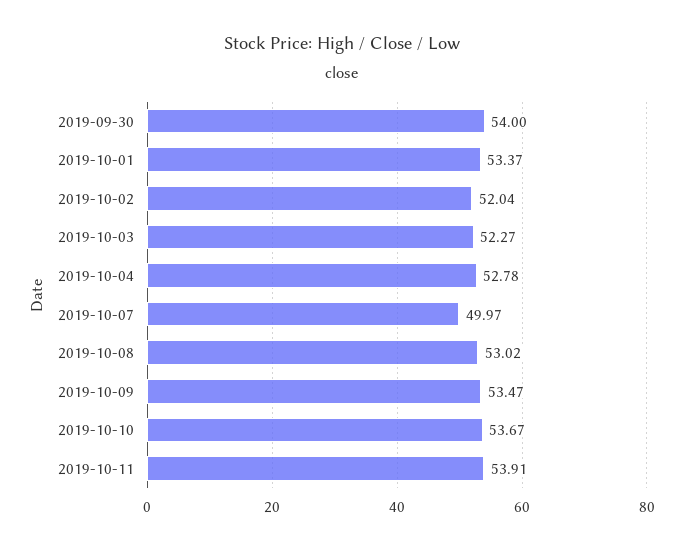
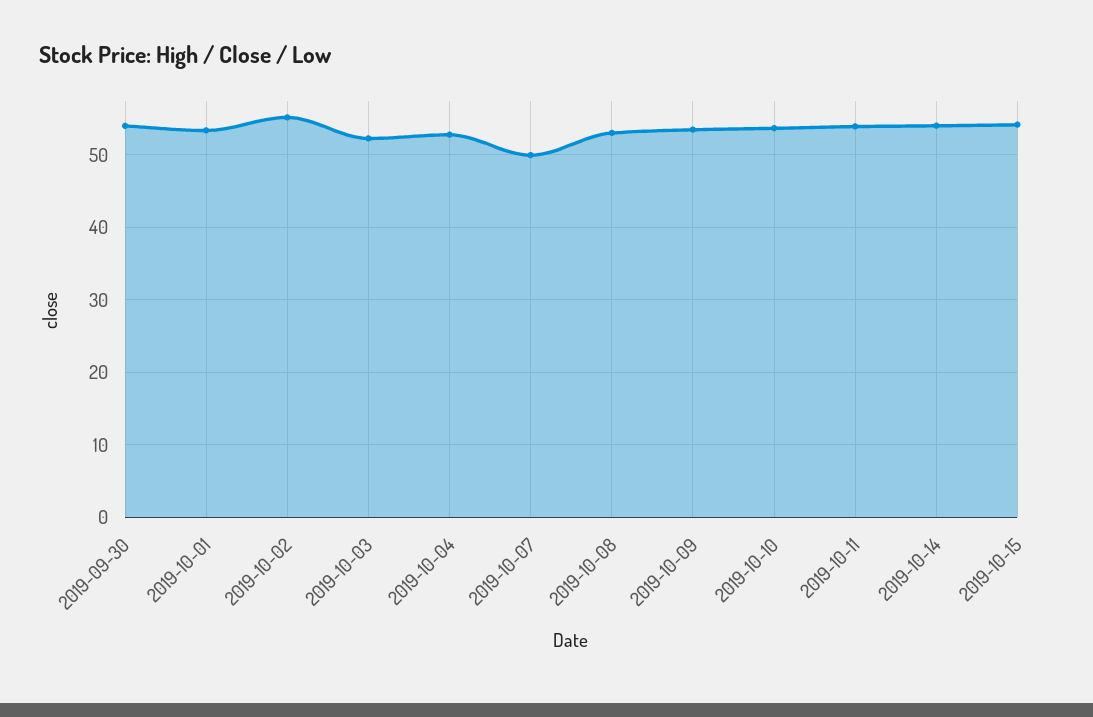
2019-10-02: 52.04 -> 55
2019-10-14: none -> 54
2019-10-15: none -> 54

